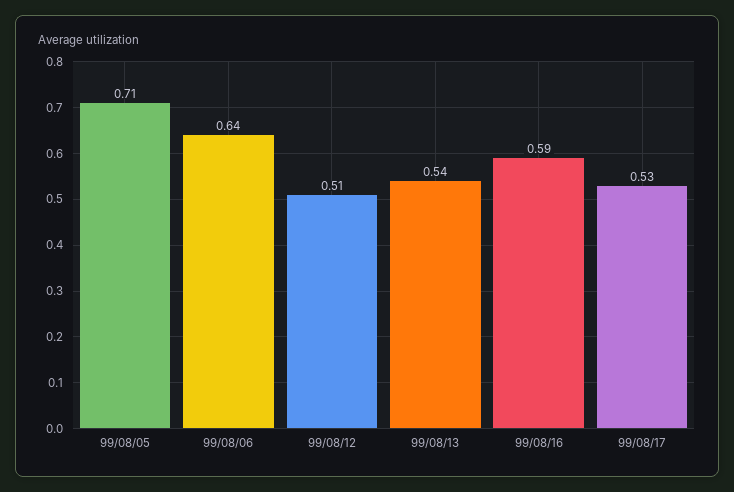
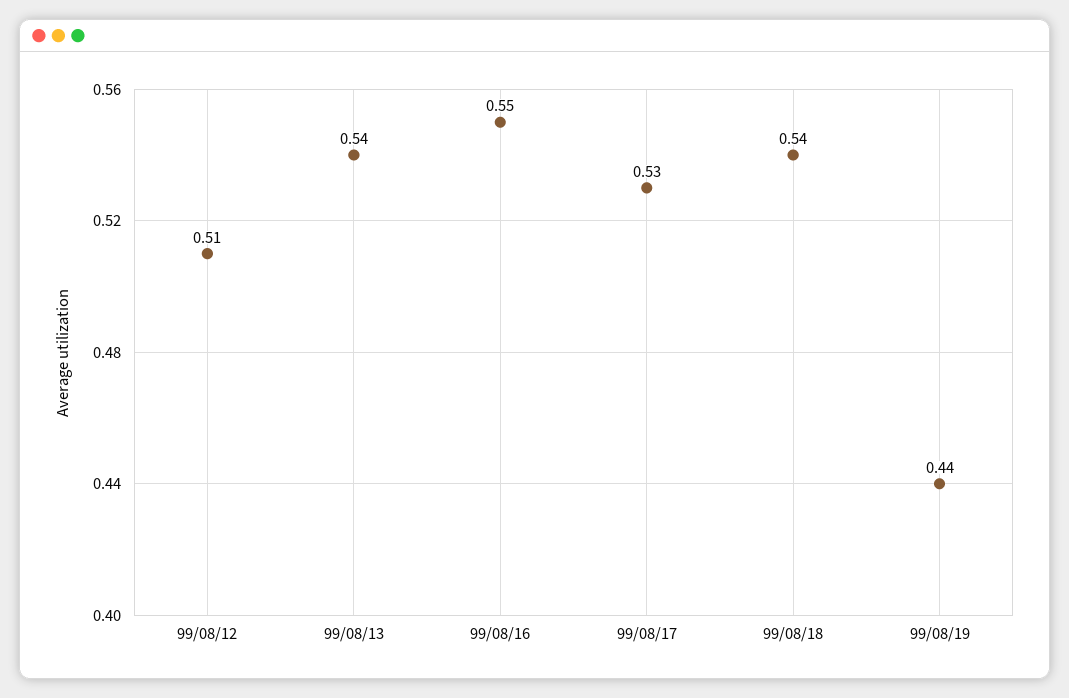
99/08/05: 0.71 -> none
99/08/06: 0.64 -> none
99/08/16: 0.59 -> 0.55
99/08/18: none -> 0.54
99/08/19: none -> 0.44

